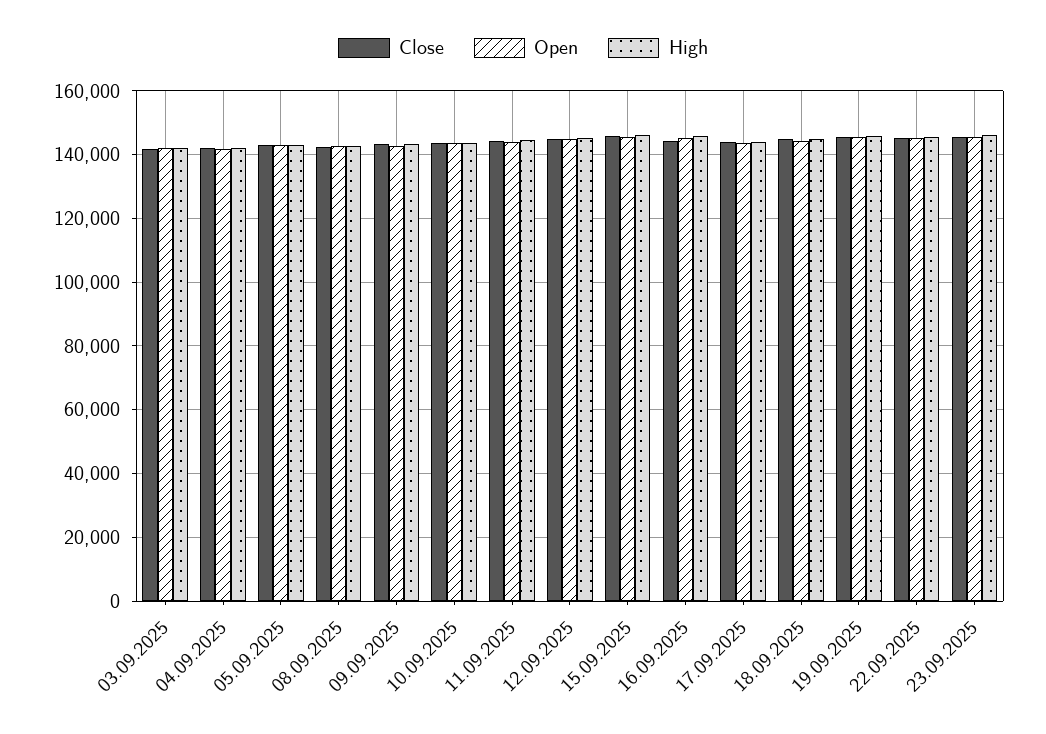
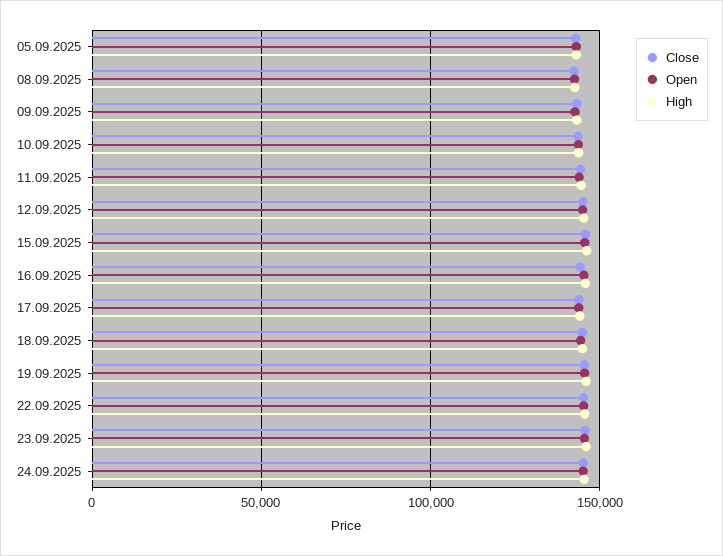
Close, 03.09.2025: 142000 -> none
Open, 03.09.2025: 142000 -> none
High, 03.09.2025: 142000 -> none
Close, 04.09.2025: 142000 -> none
Open, 04.09.2025: 142000 -> none
High, 04.09.2025: 142000 -> none
Close, 24.09.2025: none -> 145000
Open, 24.09.2025: none -> 145000
High, 24.09.2025: none -> 145000

